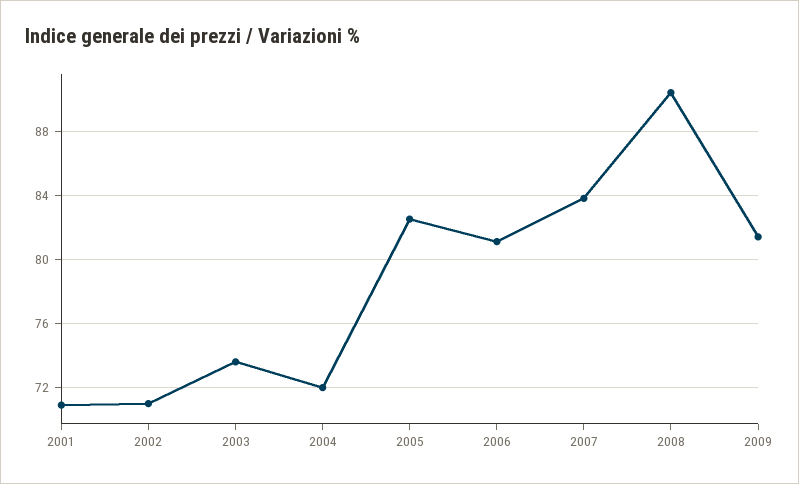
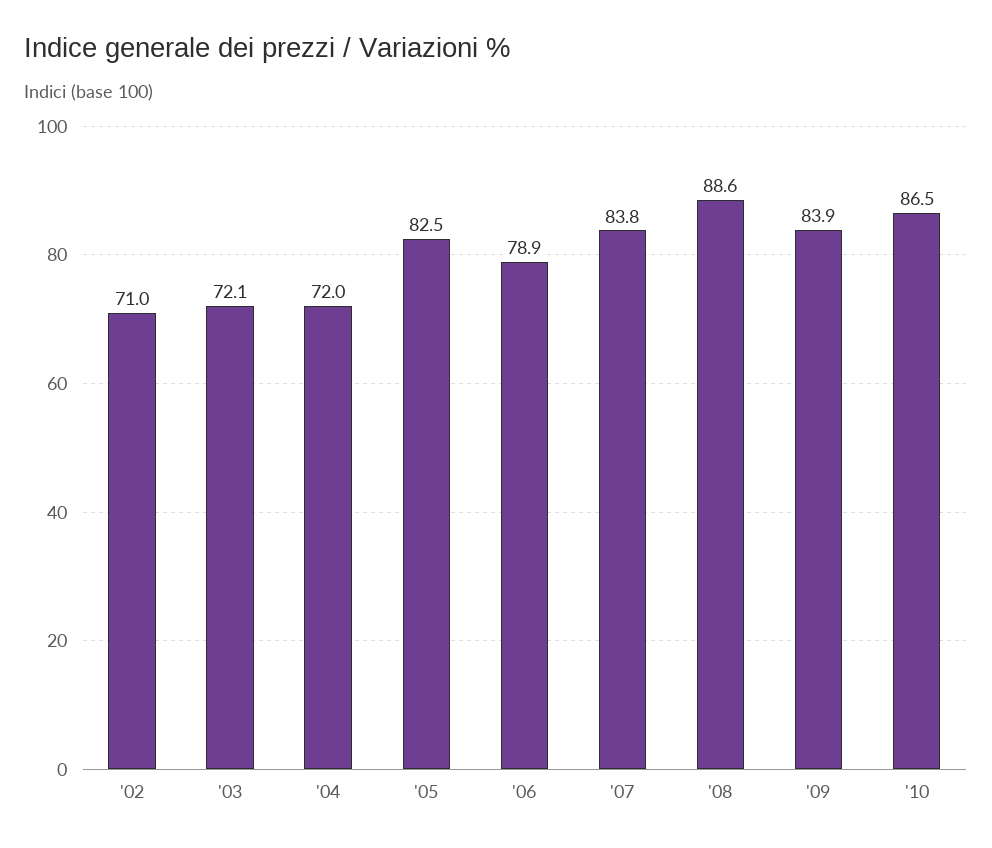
2001: 71 -> none
2003: 73.5 -> 72.1
2006: 81 -> 78.9
2008: 90.5 -> 88.6
2009: 81.5 -> 83.9
'10: none -> 86.5

